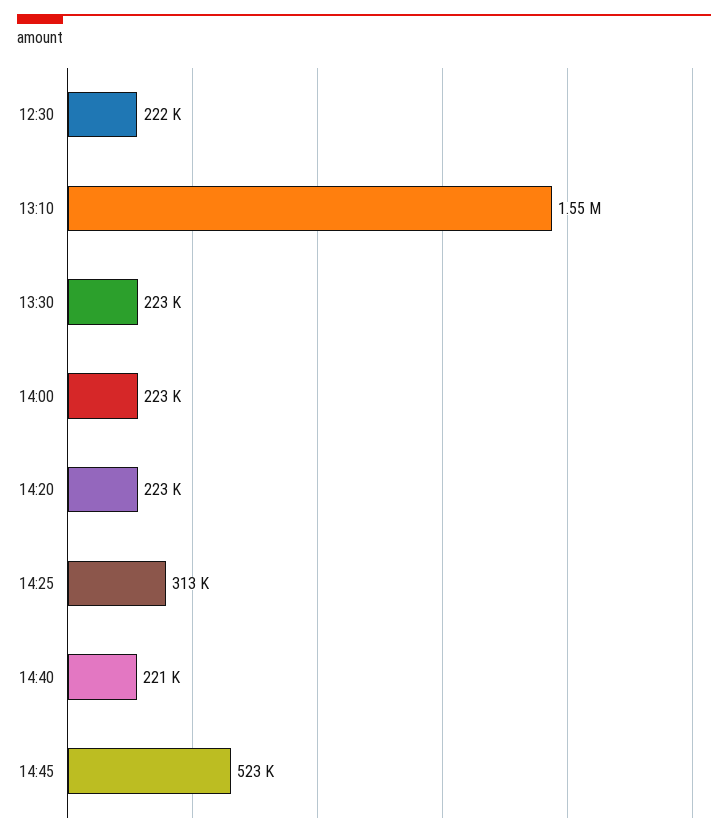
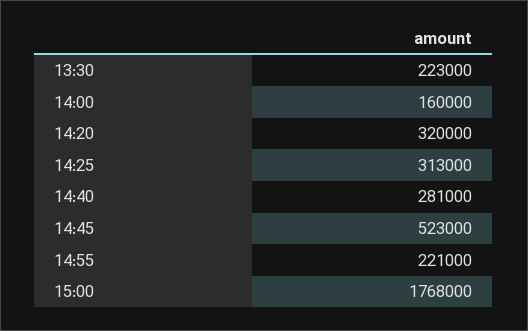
12:30: 222000 -> none
13:10: 1550000 -> none
14:00: 223000 -> 160000
14:20: 223000 -> 320000
14:40: 221000 -> 281000
14:55: none -> 221000
15:00: none -> 1768000

